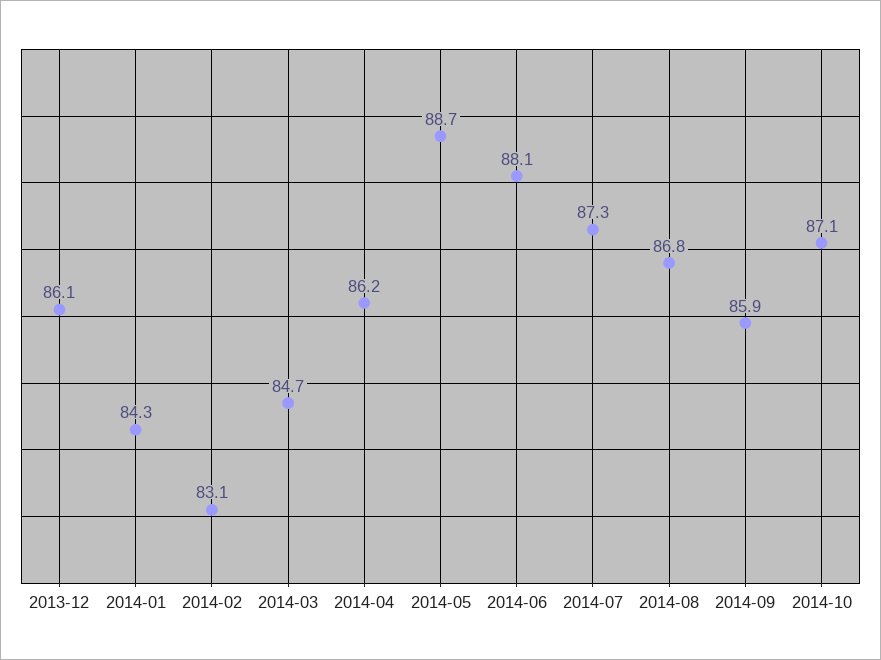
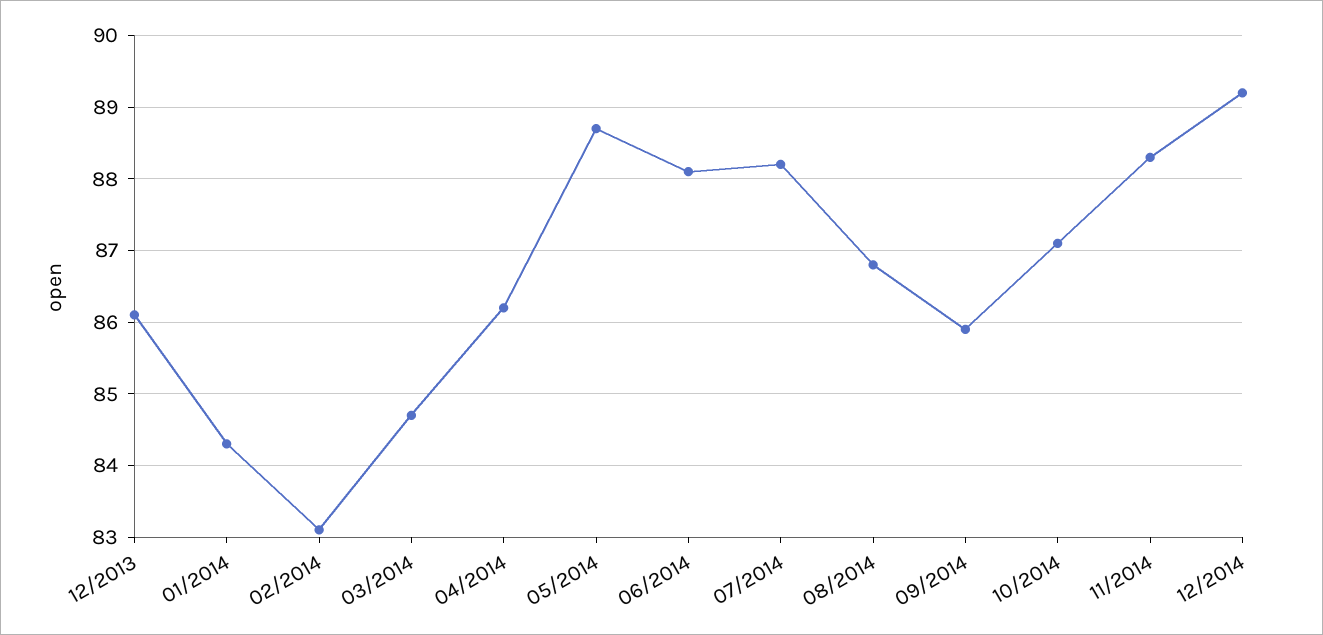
2014-07: 87.3 -> 88.2
11/2014: none -> 88.3
12/2014: none -> 89.2

